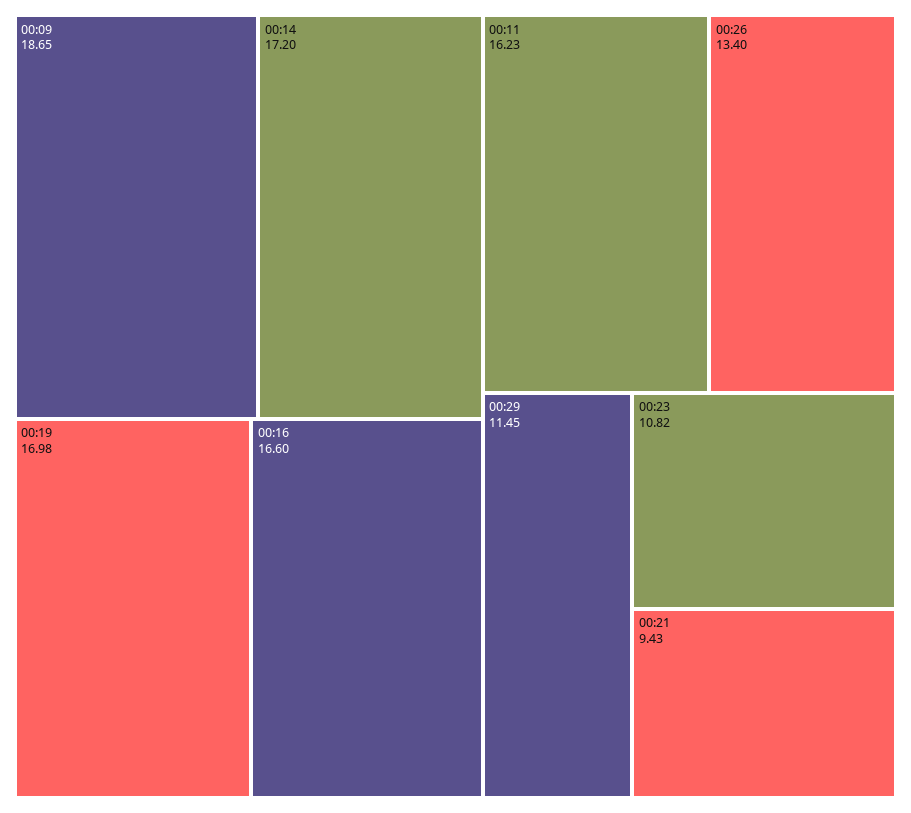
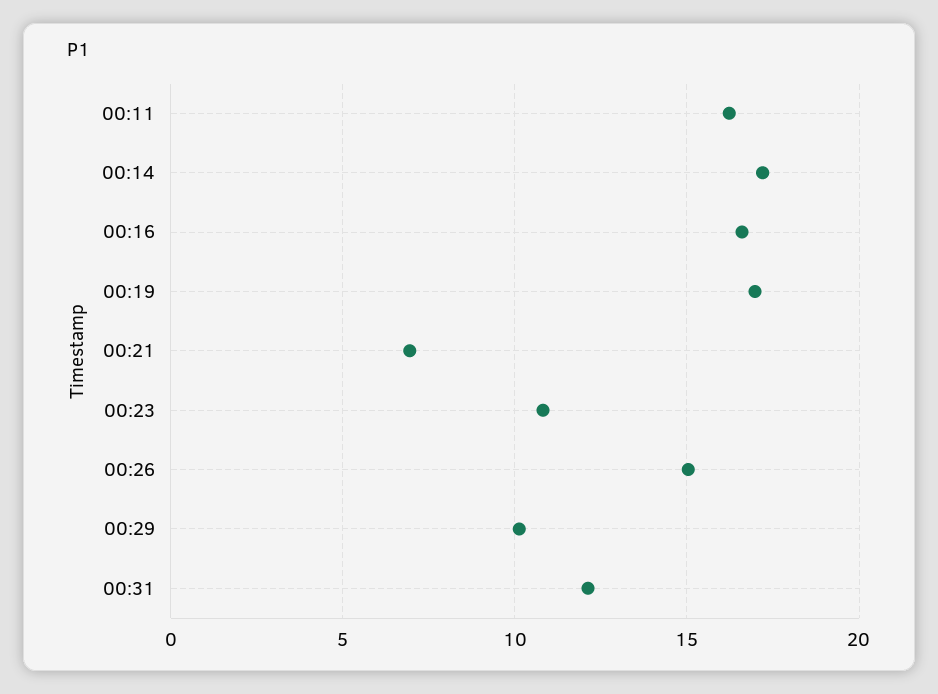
00:09: 18.65 -> none
00:26: 13.4 -> 15
00:29: 11.45 -> 10
00:21: 9.43 -> 7
00:31: none -> 12

